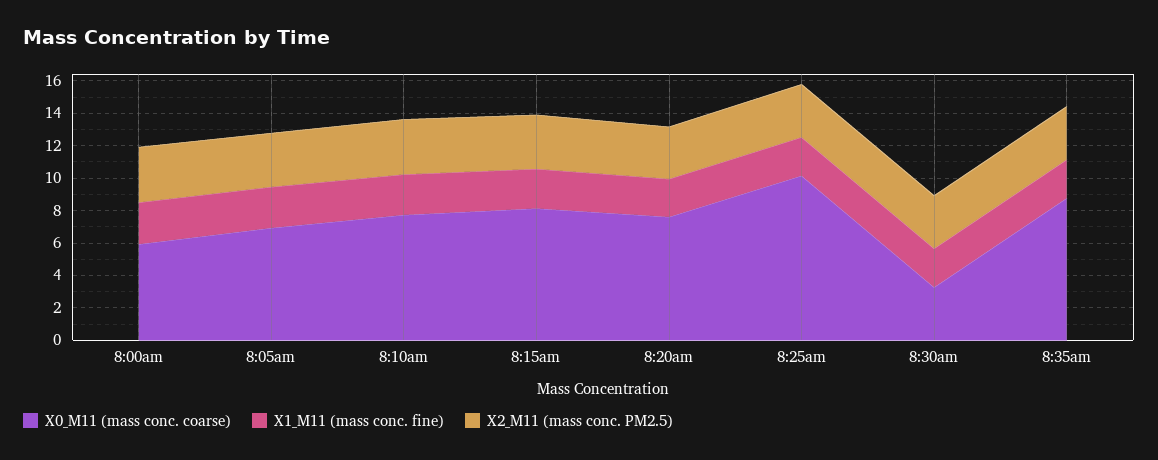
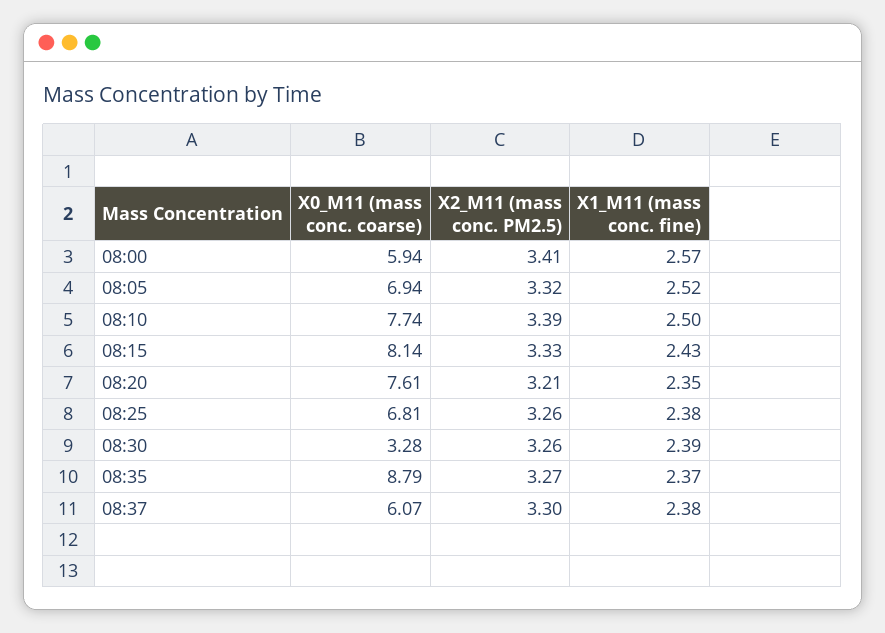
X0_M11 (mass conc. coarse), 8:25am: 10 -> 6.81
X0_M11 (mass conc. coarse), 08:37: none -> 6.07
X2_M11 (mass conc. PM2.5), 08:37: none -> 3.3
X1_M11 (mass conc. fine), 08:37: none -> 2.38

